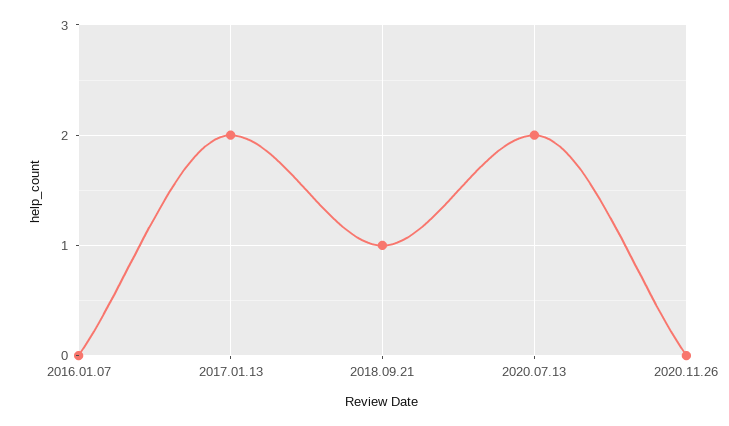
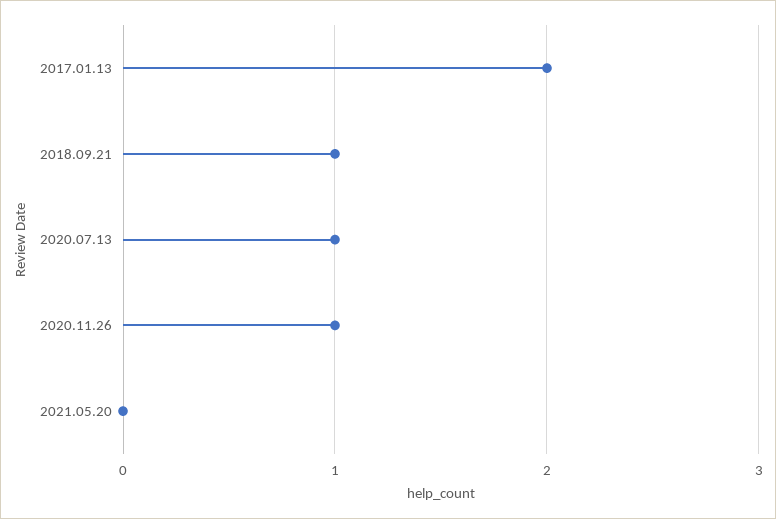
2016.01.07: 0 -> none
2020.07.13: 2 -> 1
2020.11.26: 0 -> 1
2021.05.20: none -> 0

